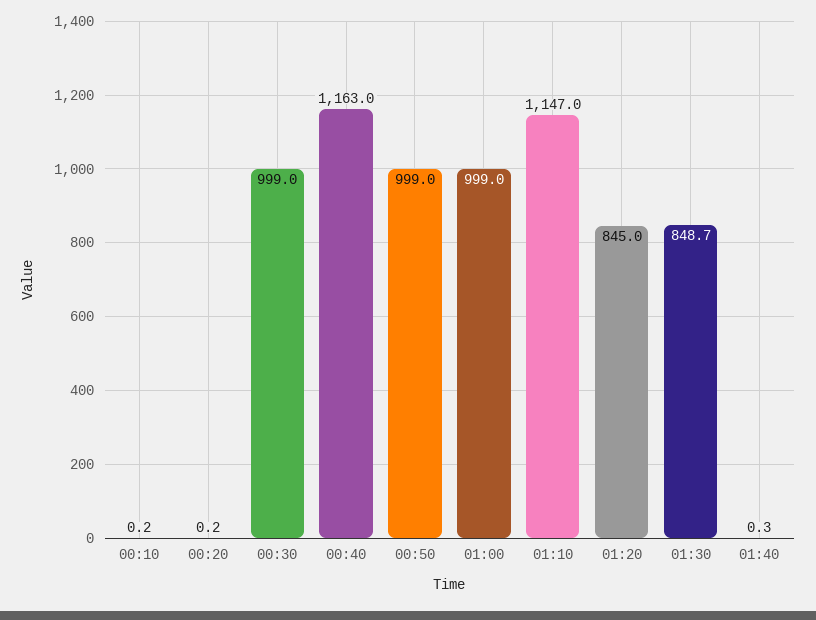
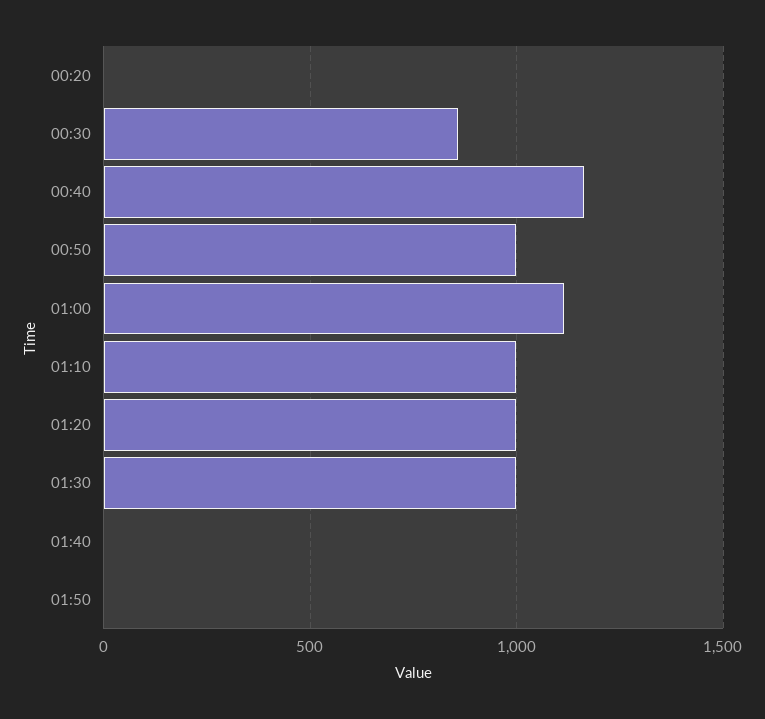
00:10: 0.2 -> none
00:30: 999 -> 850
01:00: 999 -> 1100
01:10: 1147 -> 1000
01:20: 845 -> 1000
01:30: 848.7 -> 1000
01:50: none -> 0

